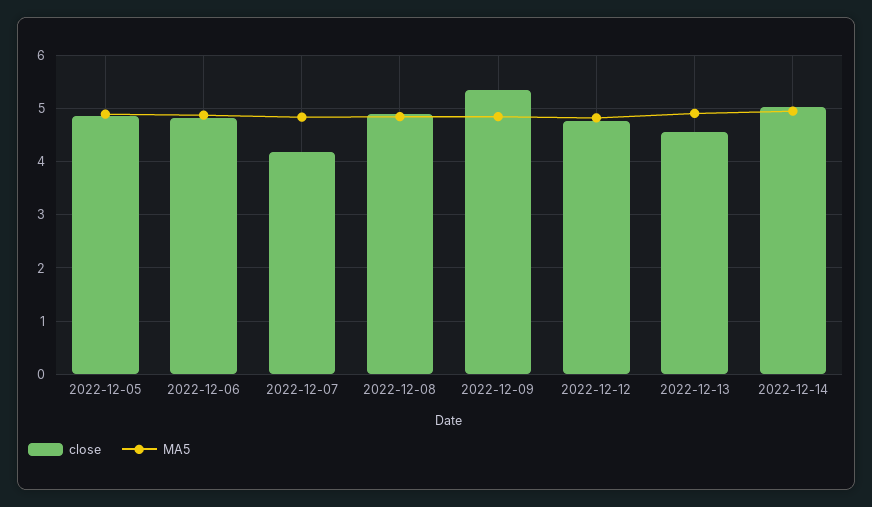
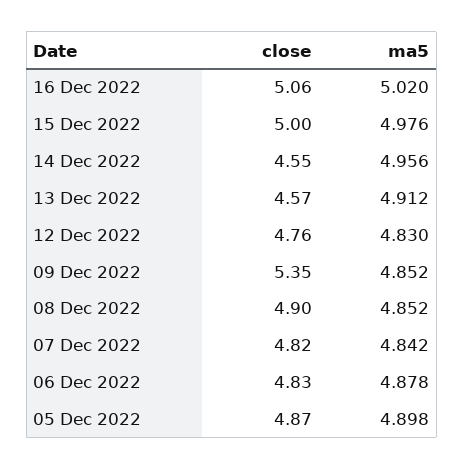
close, 2022-12-07: 4.2 -> 4.82
close, 2022-12-14: 5 -> 4.55
close, 16 Dec 2022: none -> 5.06
MA5, 16 Dec 2022: none -> 5.02
close, 15 Dec 2022: none -> 5
MA5, 15 Dec 2022: none -> 4.976

